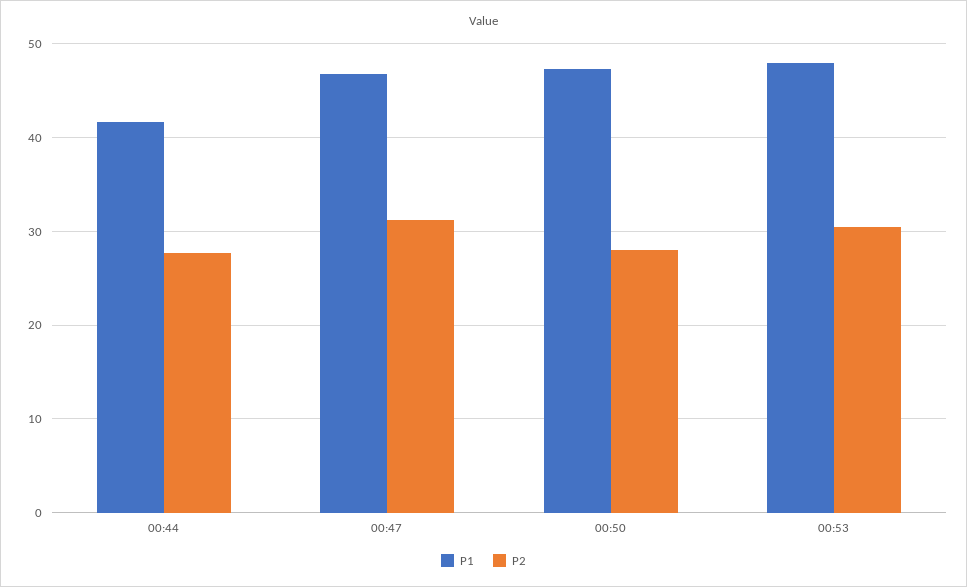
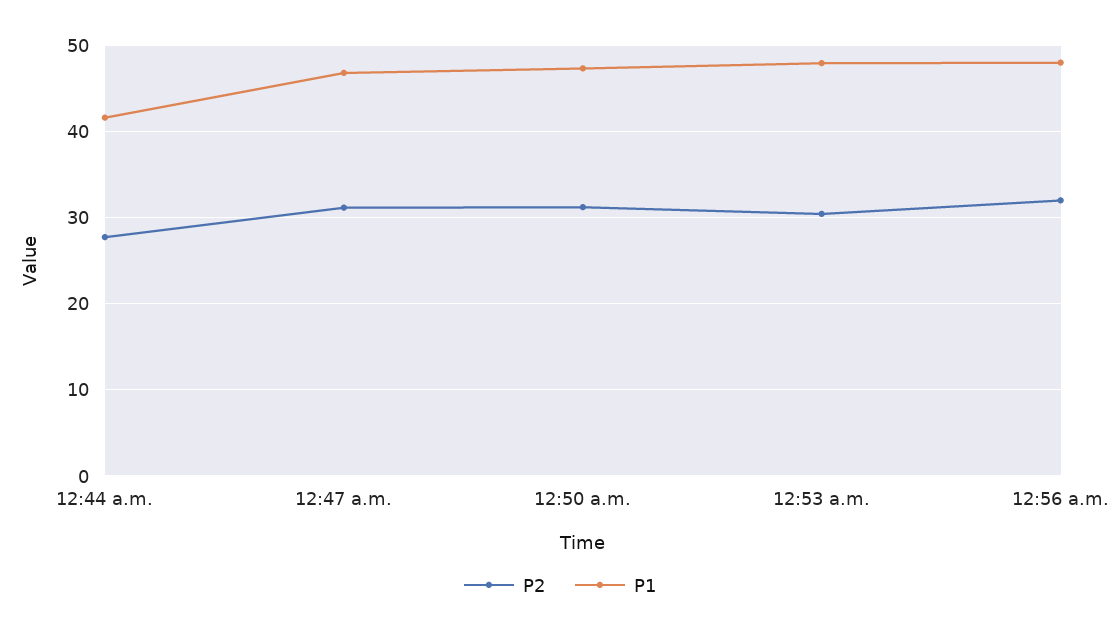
P2, 00:50: 28 -> 31
P2, 12:56 a.m.: none -> 32
P1, 12:56 a.m.: none -> 48

